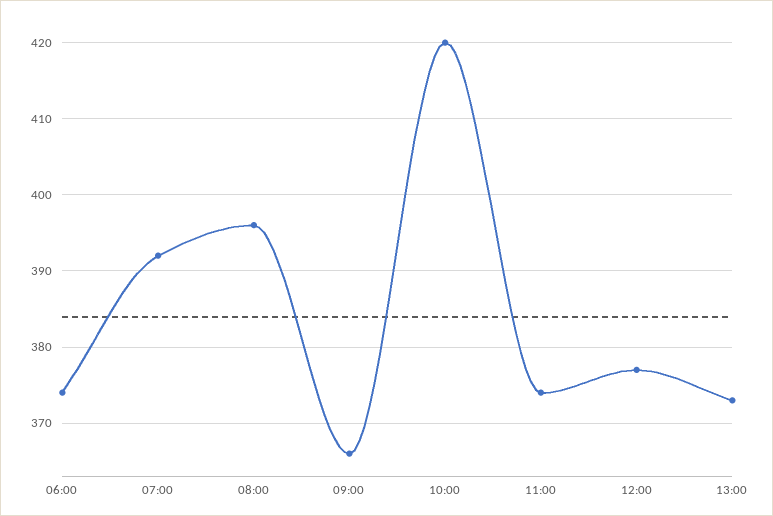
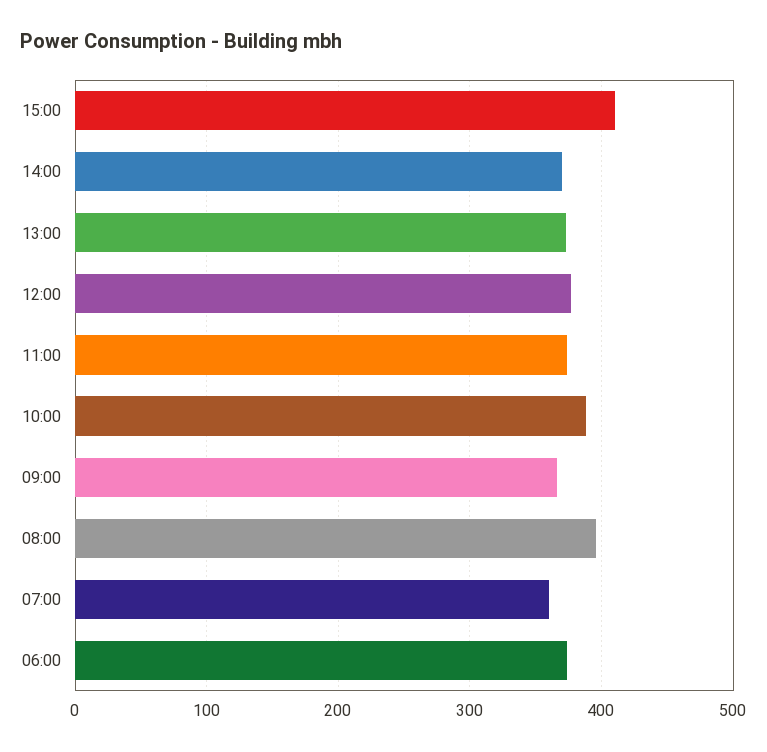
07:00: 392 -> 360
10:00: 420 -> 390
15:00: none -> 410
14:00: none -> 370

